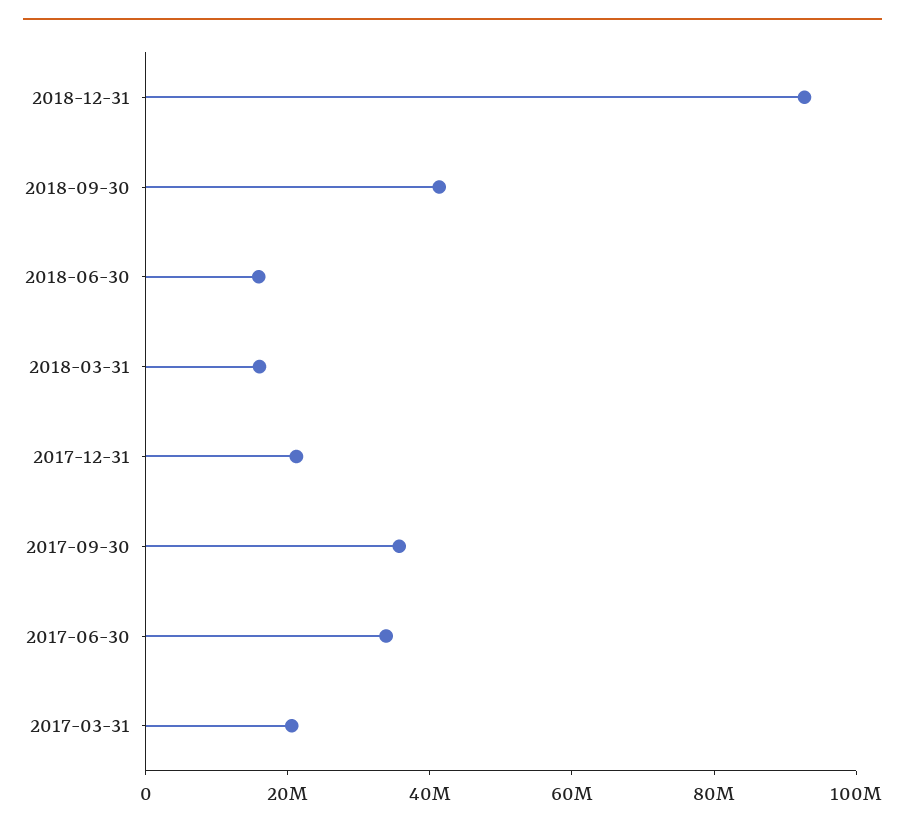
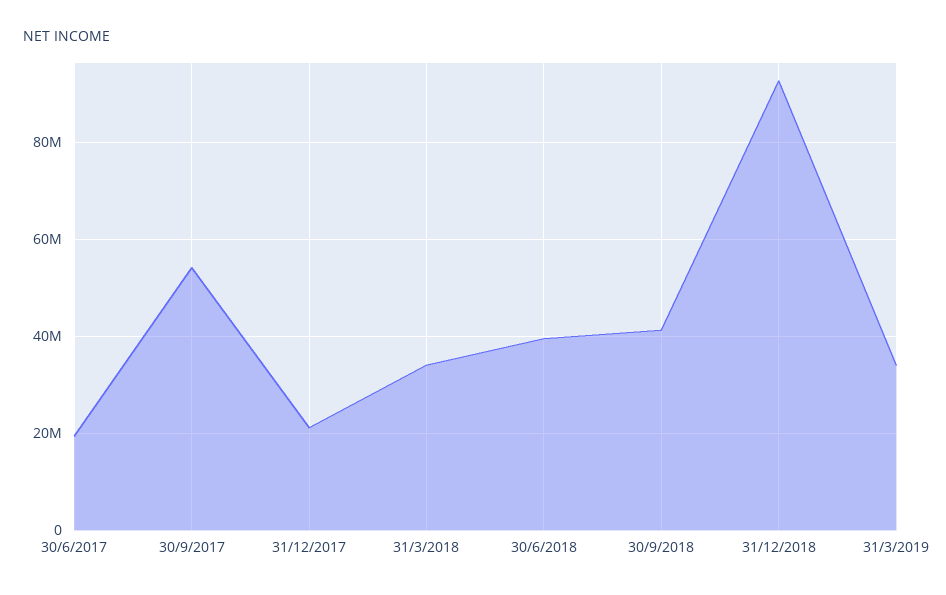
2018-06-30: 15000000 -> 40000000
2018-03-31: 15000000 -> 34000000
2017-09-30: 35000000 -> 54000000
2017-06-30: 35000000 -> 20000000
2017-03-31: 20000000 -> none
31/3/2019: none -> 34000000

